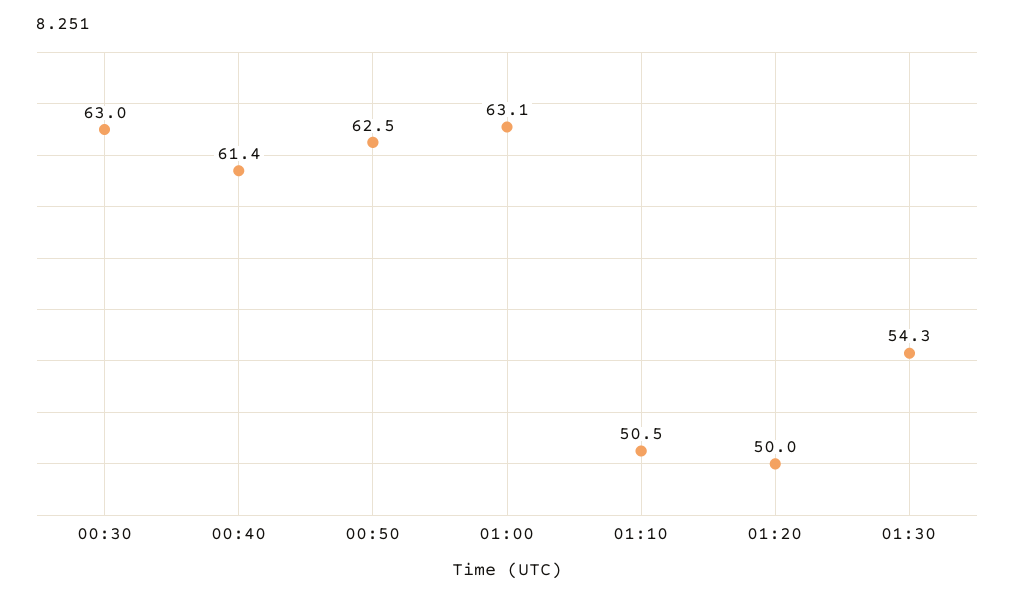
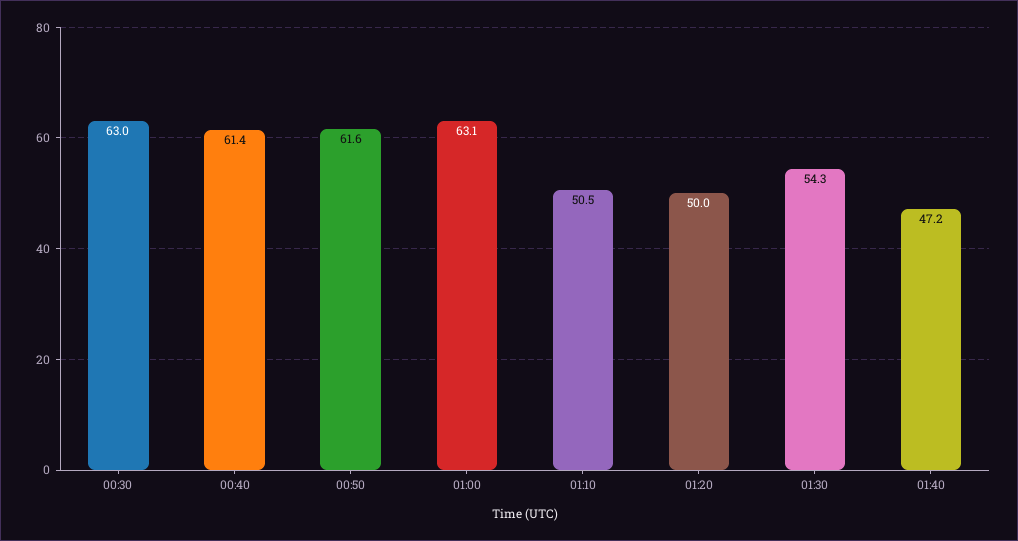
00:50: 62.5 -> 61.6
01:40: none -> 47.2

